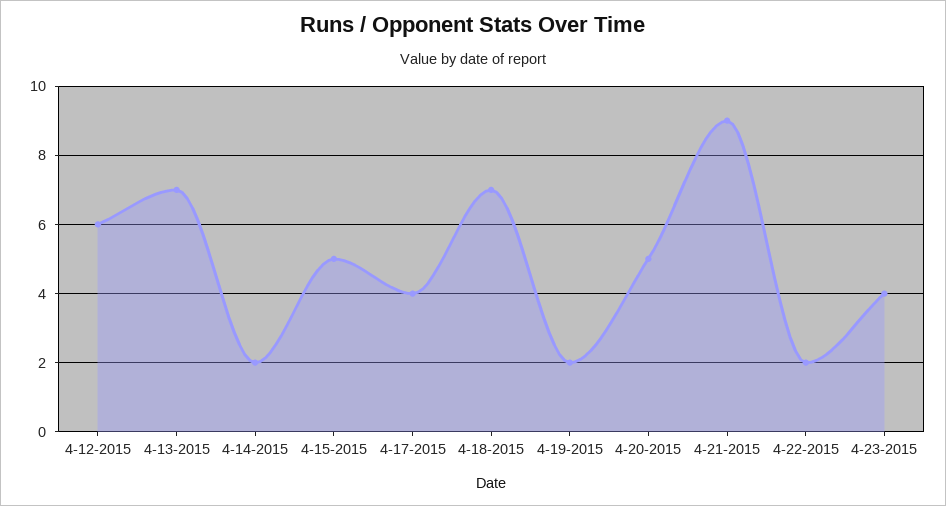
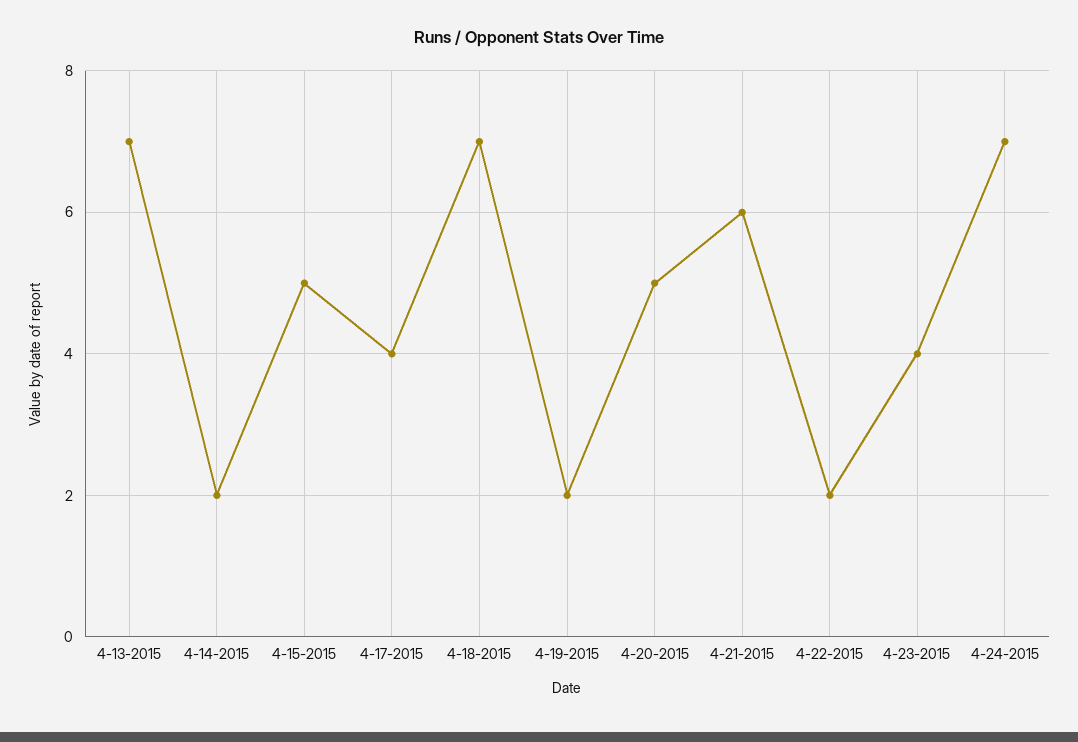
4-12-2015: 6 -> none
4-21-2015: 9 -> 6
4-24-2015: none -> 7

